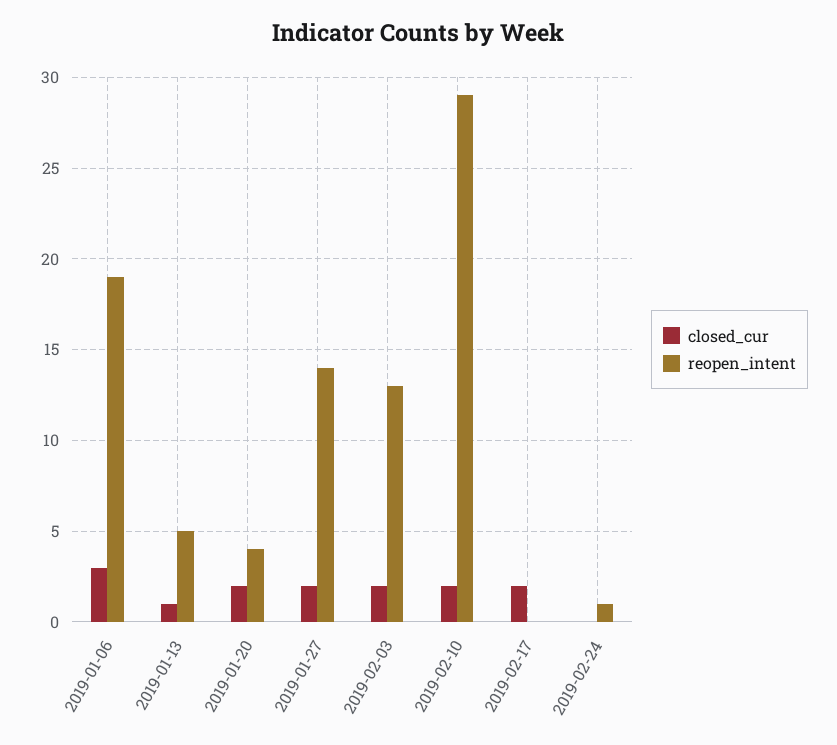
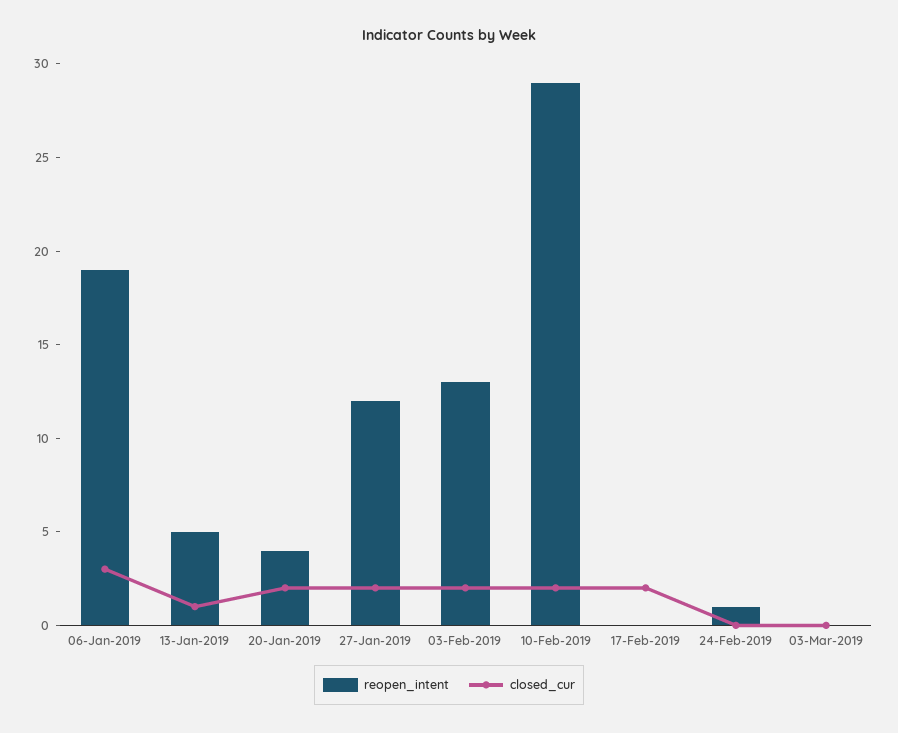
reopen_intent, 2019-01-27: 14 -> 12
reopen_intent, 03-Mar-2019: none -> 0
closed_cur, 03-Mar-2019: none -> 0

